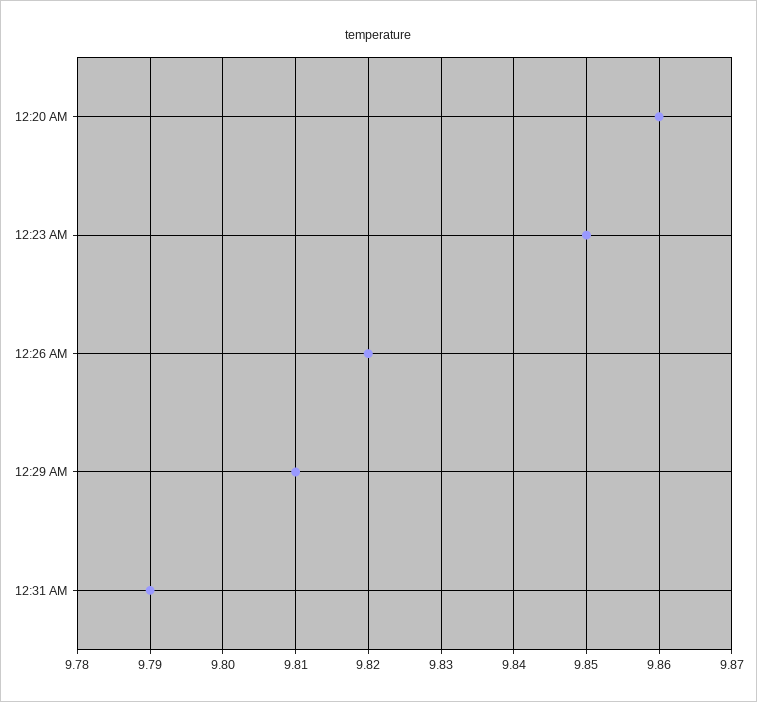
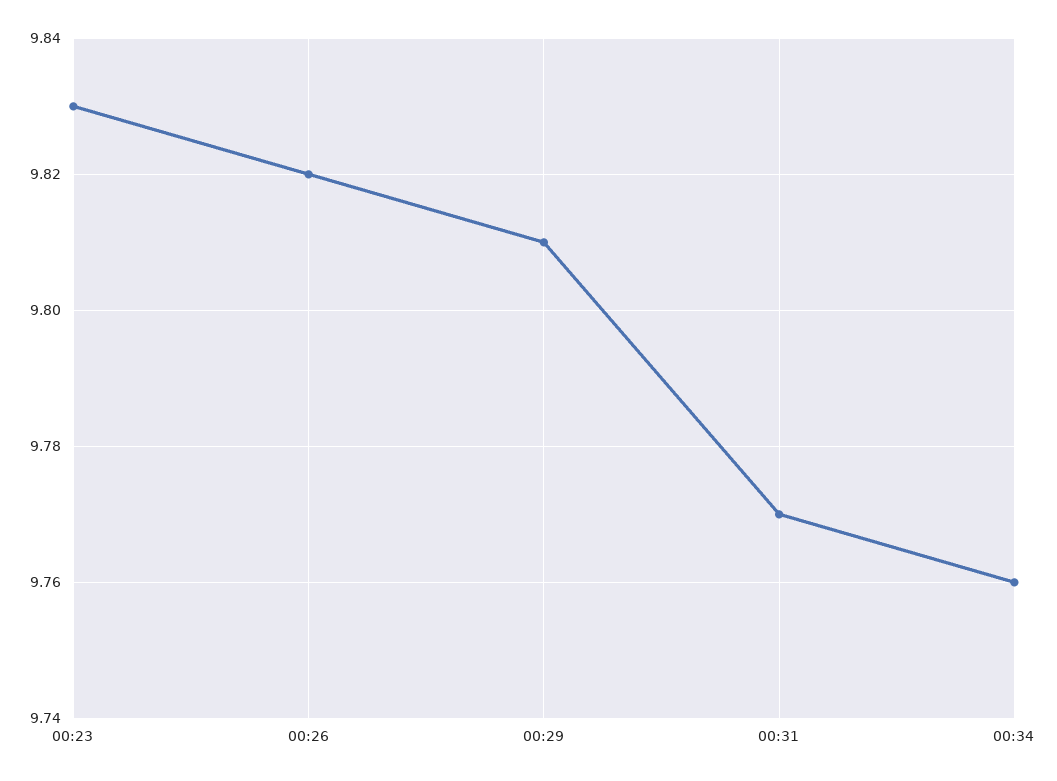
12:20 AM: 9.86 -> none
12:23 AM: 9.85 -> 9.83
12:31 AM: 9.79 -> 9.77
00:34: none -> 9.76

